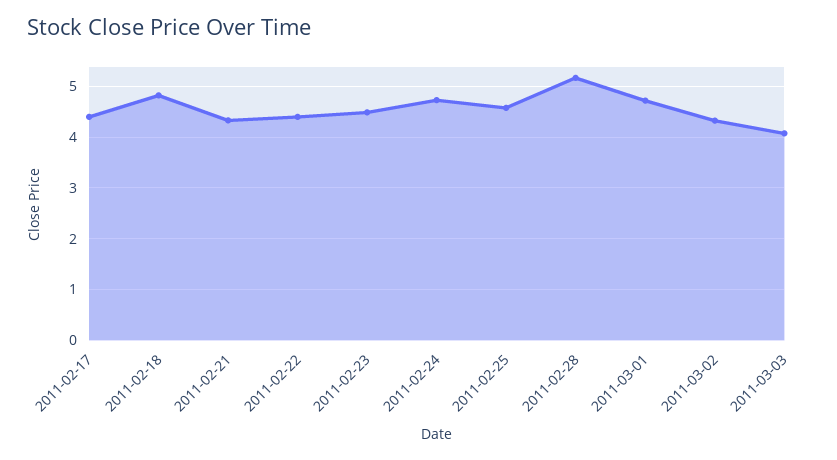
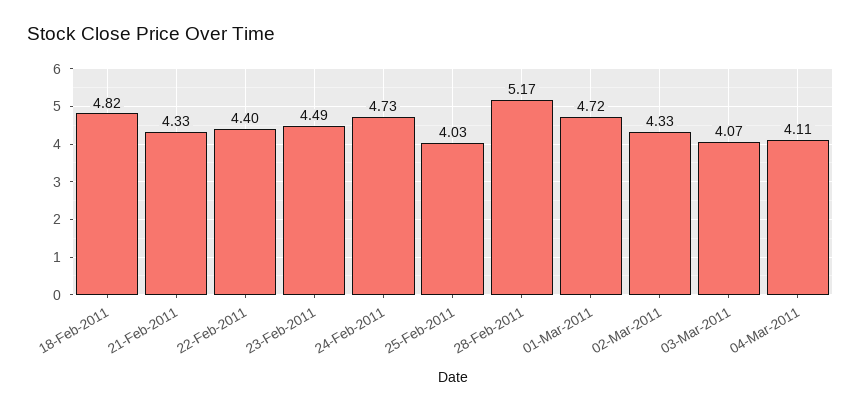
2011-02-17: 4.4 -> none
2011-02-25: 4.6 -> 4.03
04-Mar-2011: none -> 4.11

